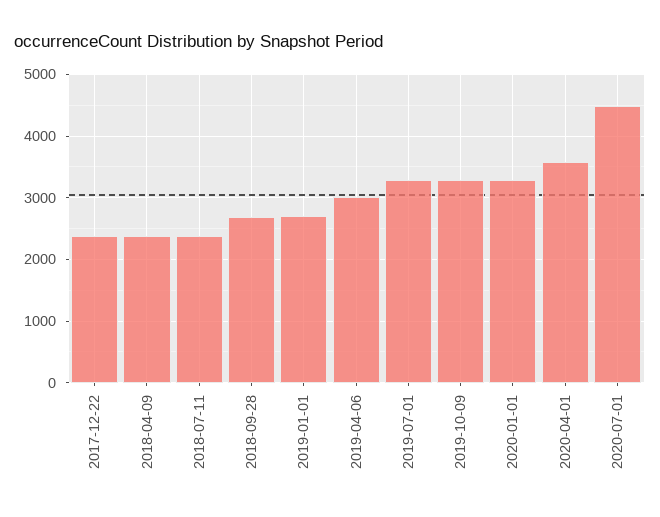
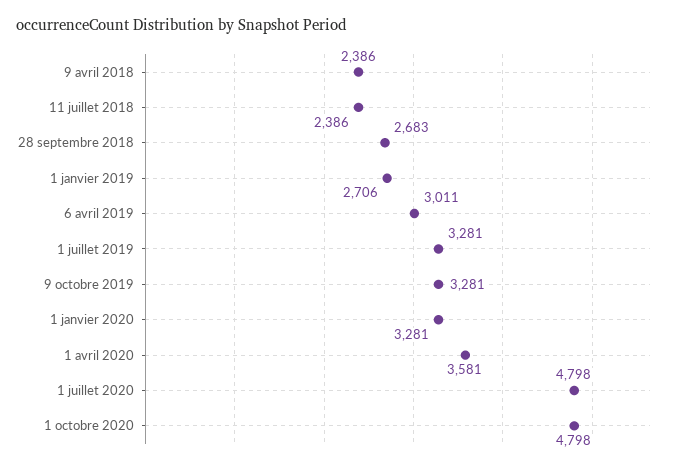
2017-12-22: 2400 -> none
2020-07-01: 4500 -> 4798
1 octobre 2020: none -> 4798

